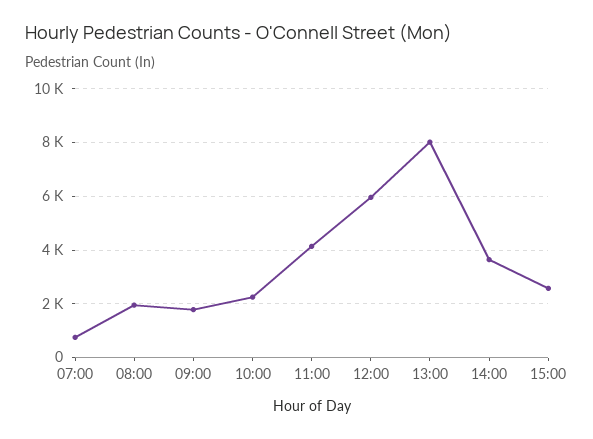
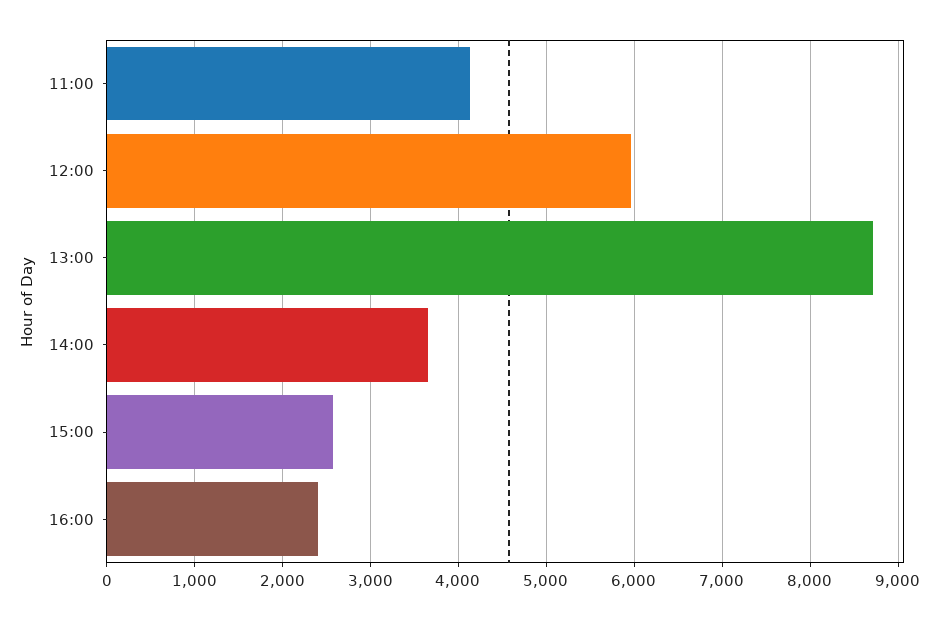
07:00: 750 -> none
08:00: 2000 -> none
09:00: 1750 -> none
10:00: 2250 -> none
13:00: 8000 -> 8700
16:00: none -> 2400

